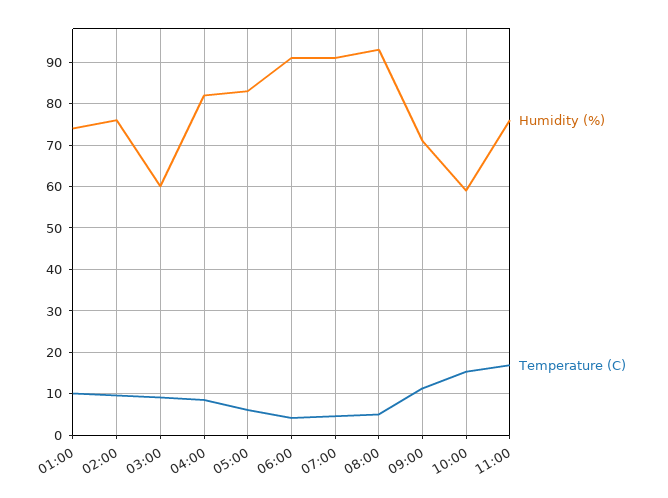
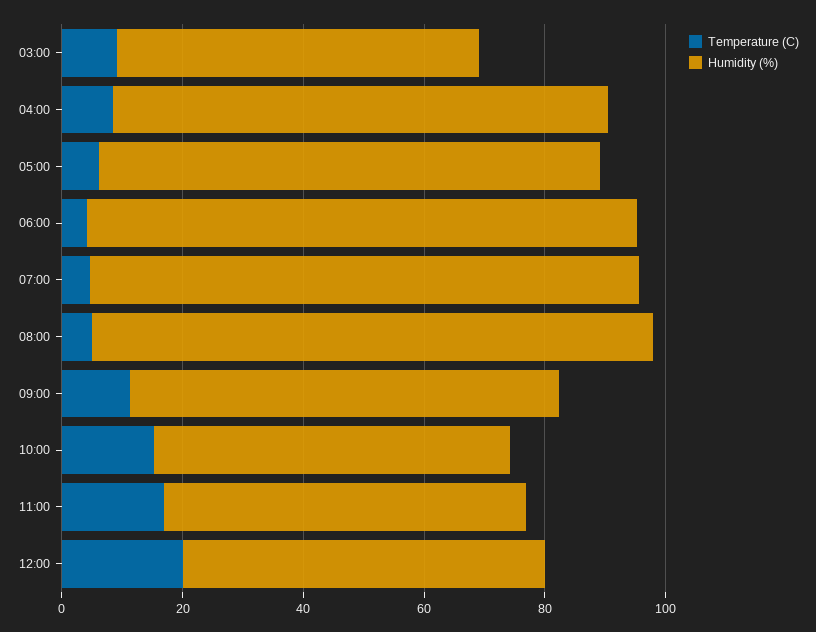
Humidity (%), 01:00: 74 -> none
Temperature (C), 01:00: 10 -> none
Humidity (%), 02:00: 76 -> none
Temperature (C), 02:00: 10 -> none
Humidity (%), 11:00: 76 -> 60
Temperature (C), 12:00: none -> 20
Humidity (%), 12:00: none -> 60

